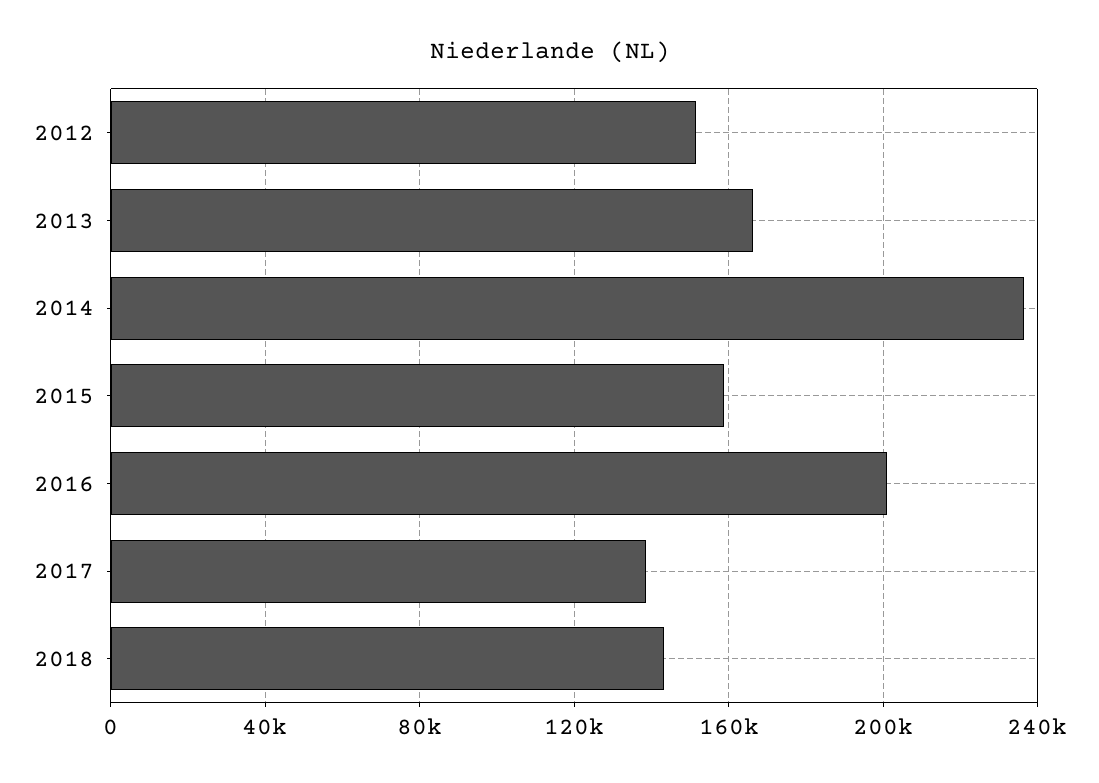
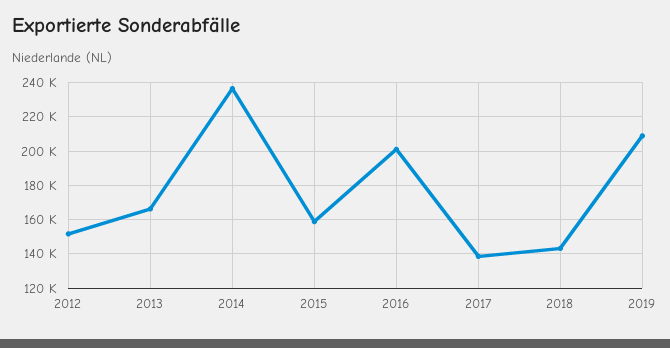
2019: none -> 210000

